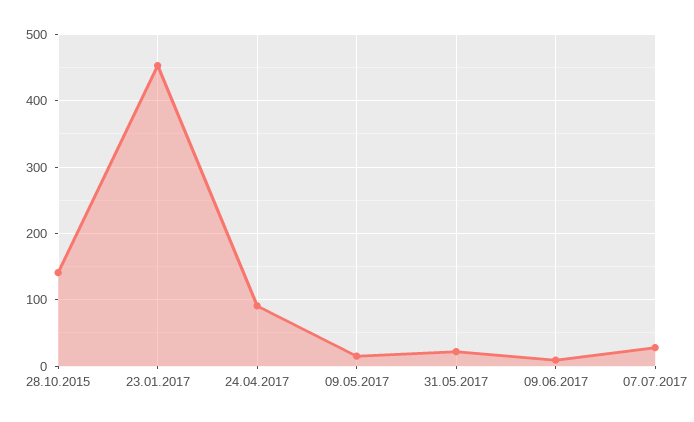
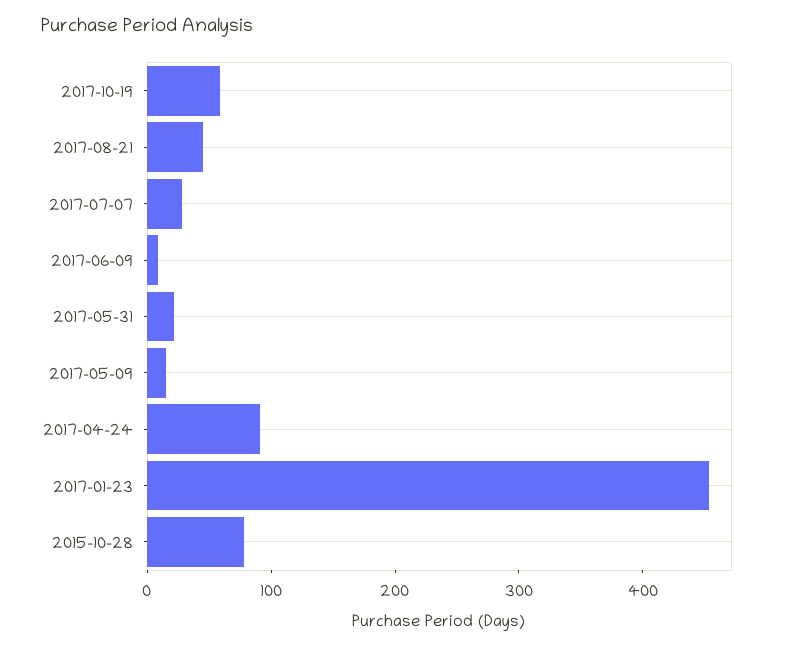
28.10.2015: 140 -> 80
2017-10-19: none -> 60
2017-08-21: none -> 40

